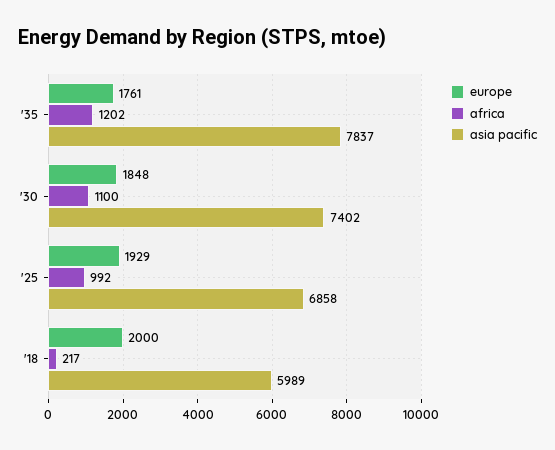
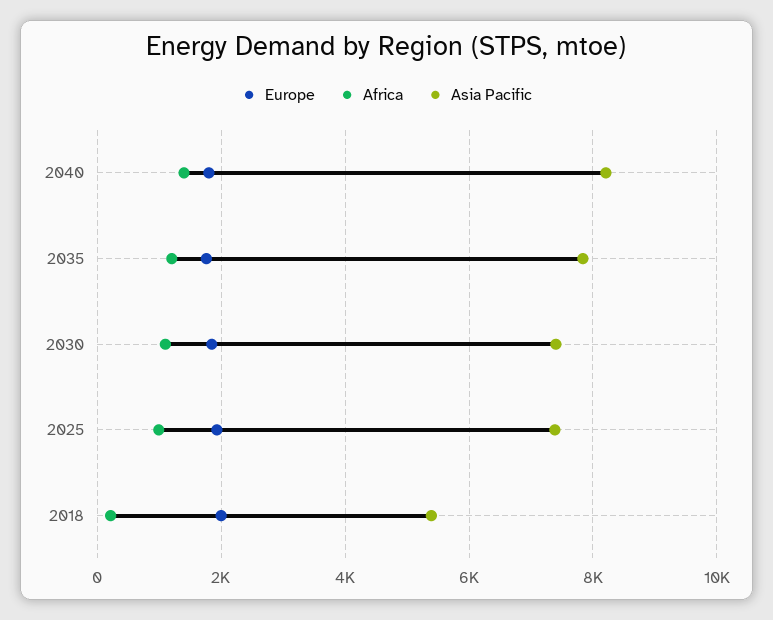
asia pacific, '25: 6858 -> 7400
asia pacific, '18: 5989 -> 5400
europe, 2040: none -> 1800
africa, 2040: none -> 1400
asia pacific, 2040: none -> 8200

